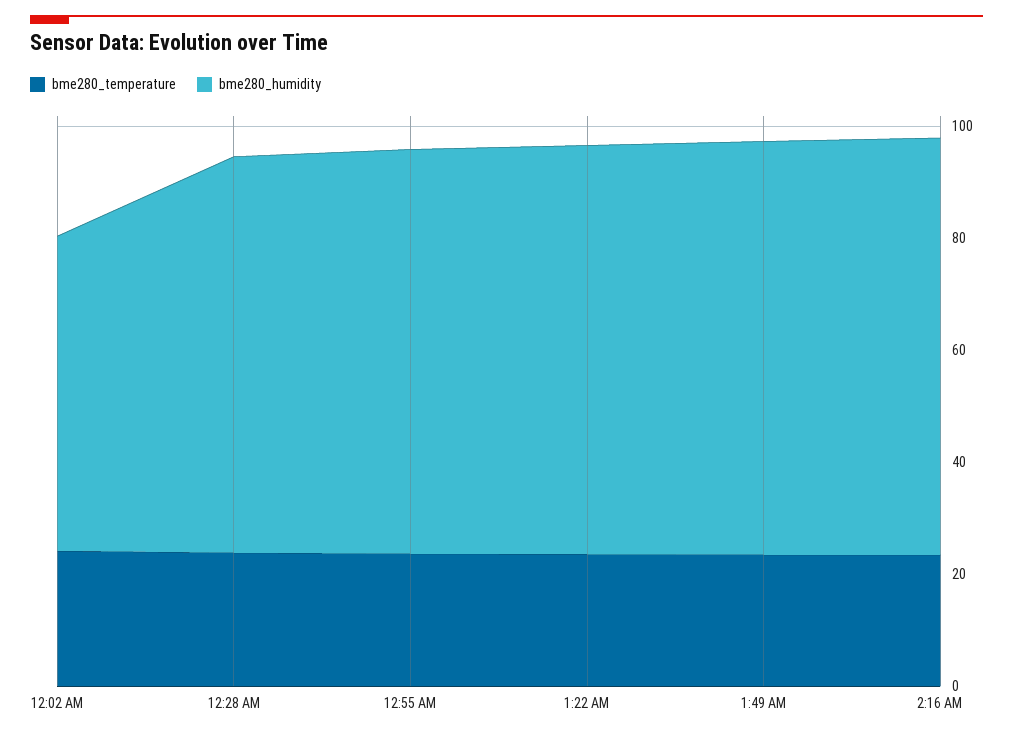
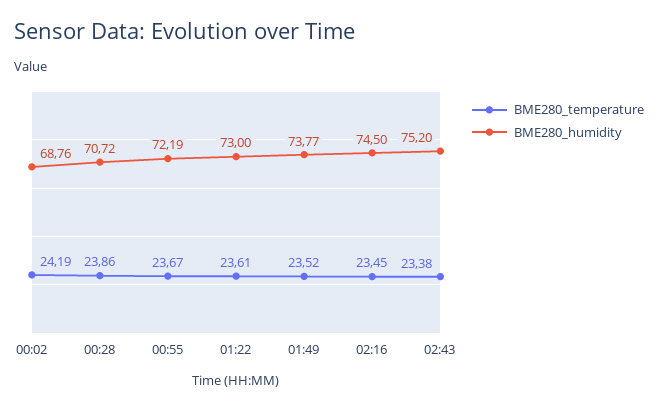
bme280_humidity, 12:02 AM: 55 -> 68.76
bme280_temperature, 02:43: none -> 23.38
bme280_humidity, 02:43: none -> 75.2

